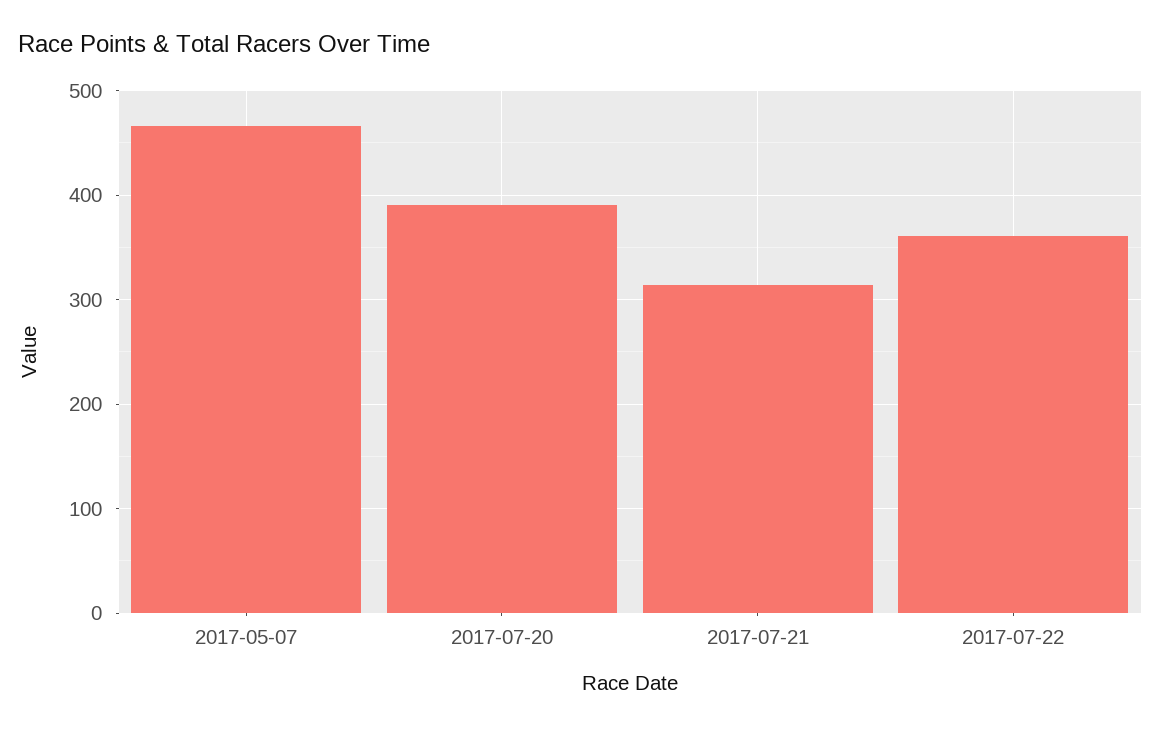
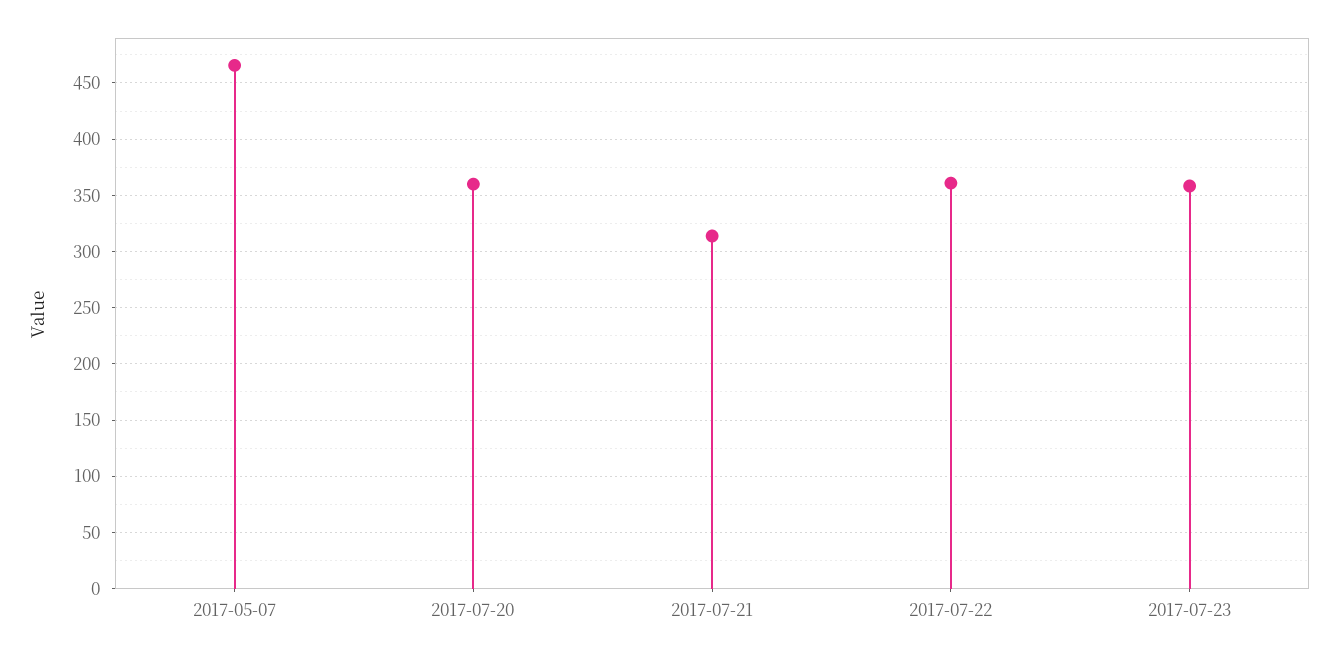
2017-07-20: 390 -> 360
2017-07-23: none -> 360

